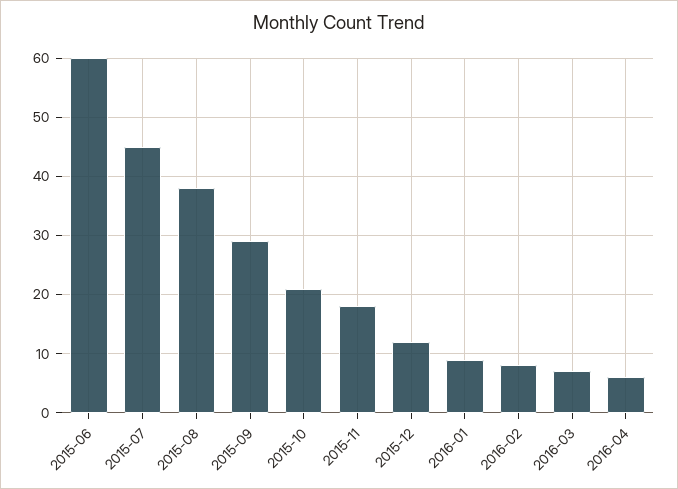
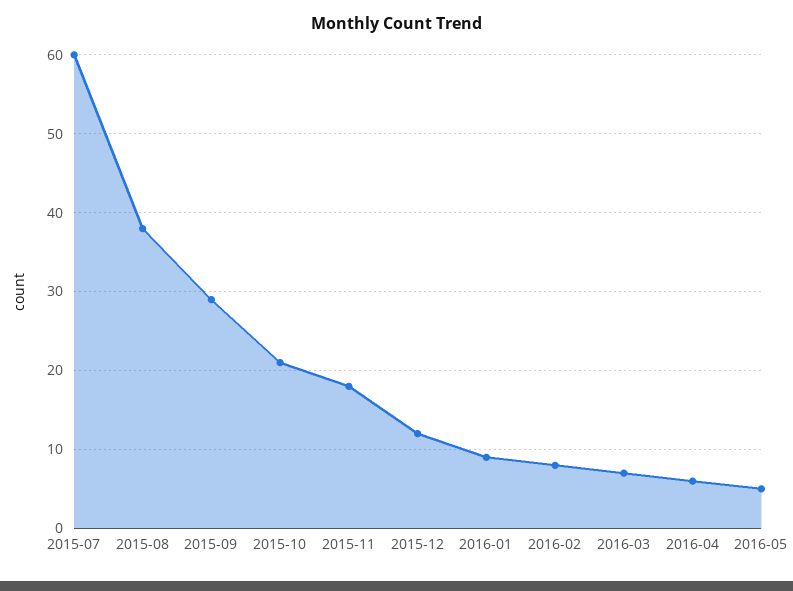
2015-06: 60 -> none
2015-07: 45 -> 60
2016-05: none -> 5

